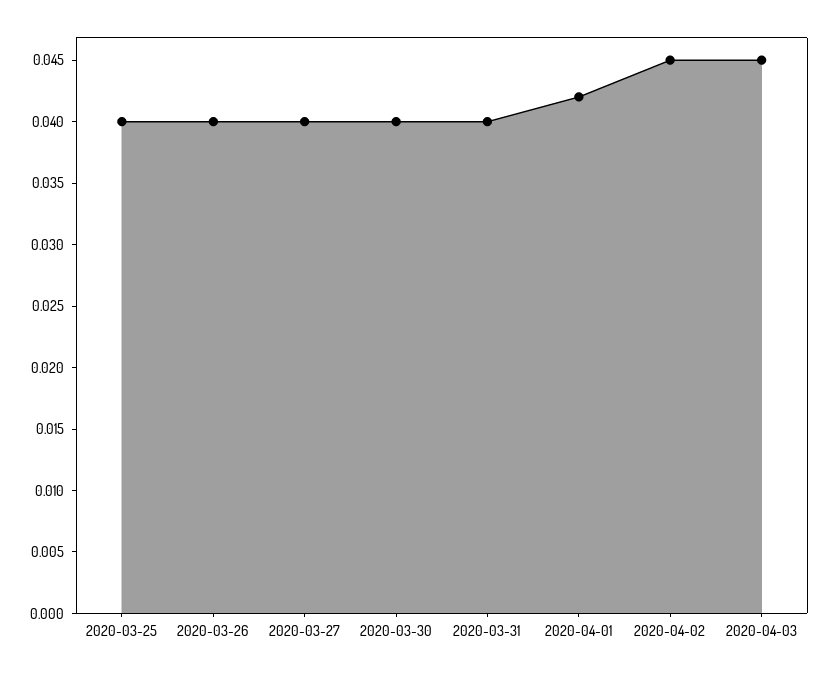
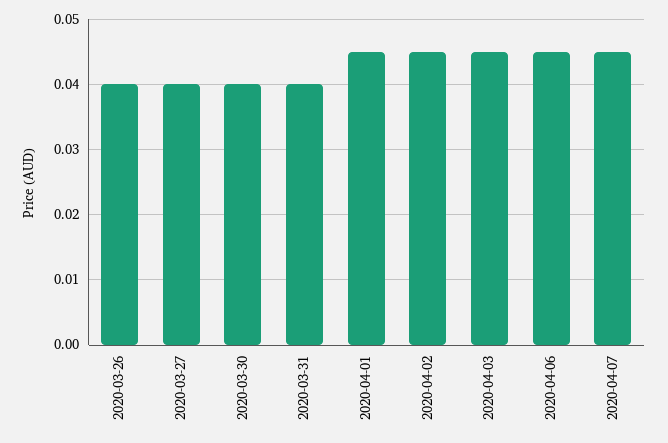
2020-03-25: 0.04 -> none
2020-04-01: 0.042 -> 0.045
2020-04-06: none -> 0.045
2020-04-07: none -> 0.045

